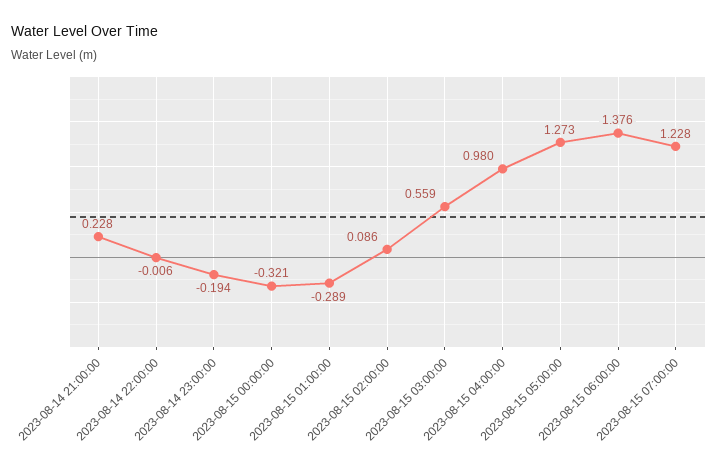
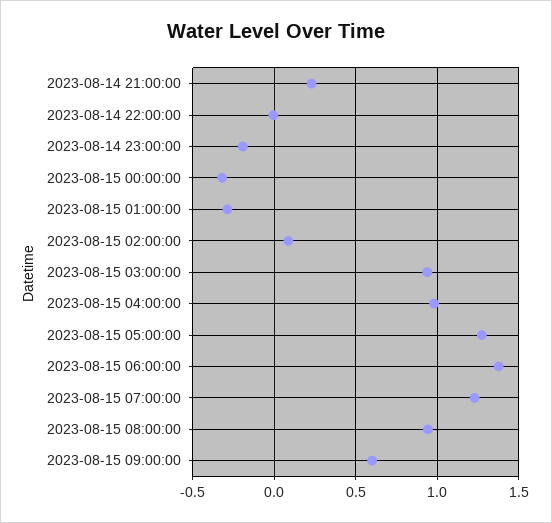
2023-08-15 03:00:00: 0.559 -> 0.95
2023-08-15 08:00:00: none -> 0.95
2023-08-15 09:00:00: none -> 0.6

